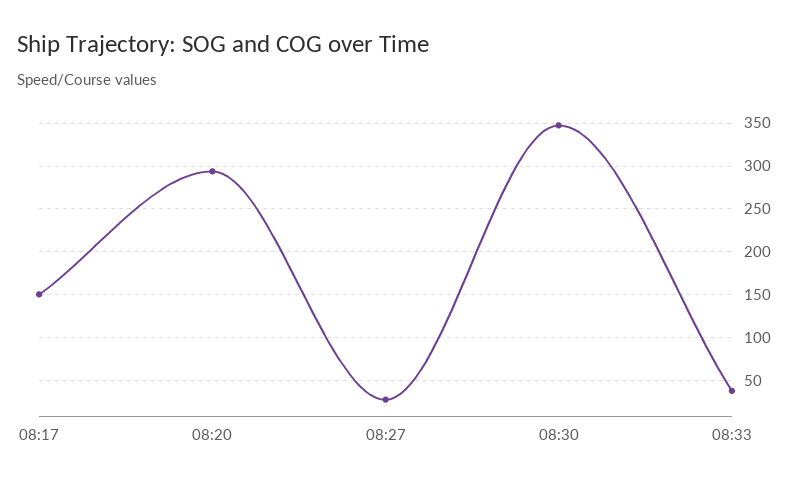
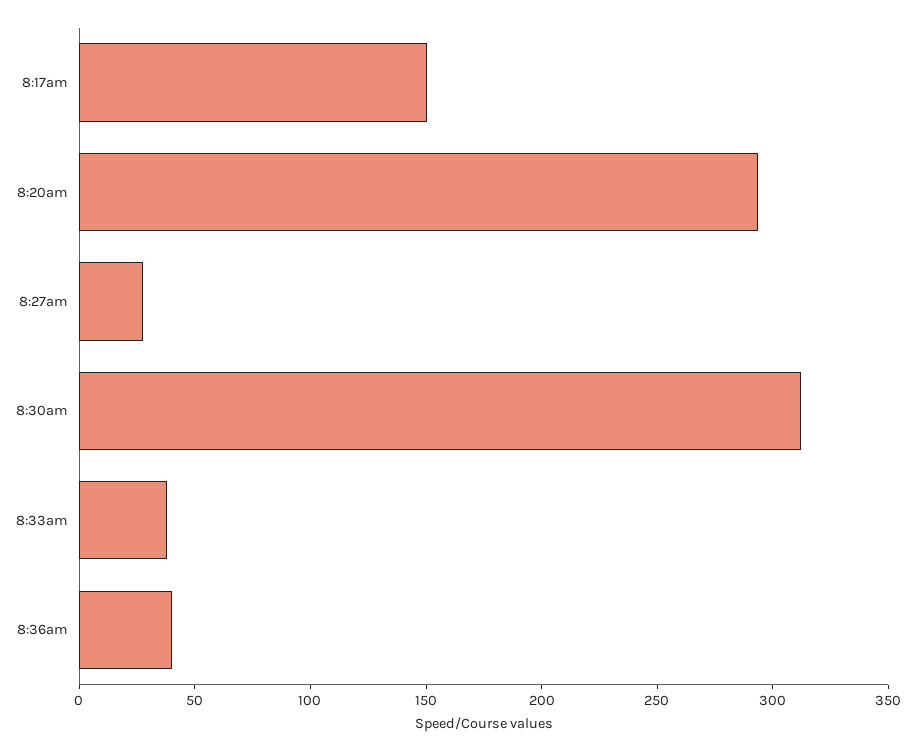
08:30: 350 -> 310
8:36am: none -> 40

